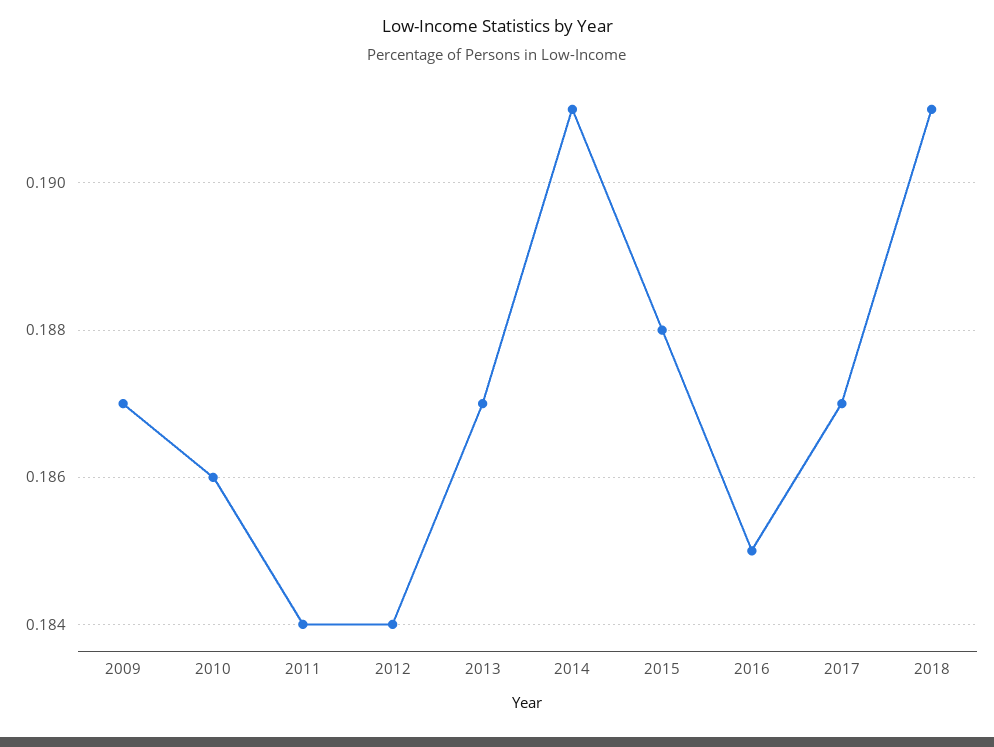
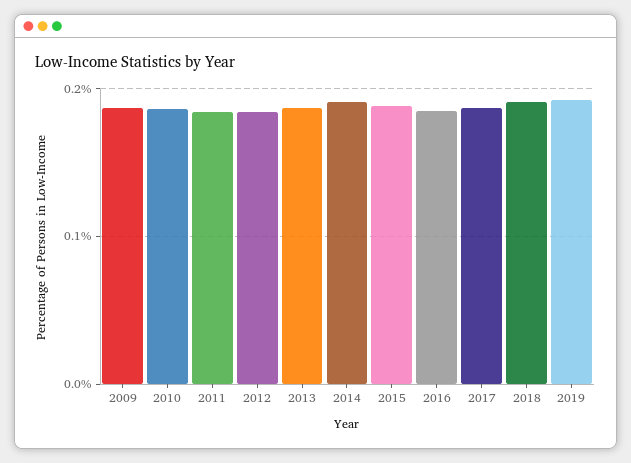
2019: none -> 0.19

